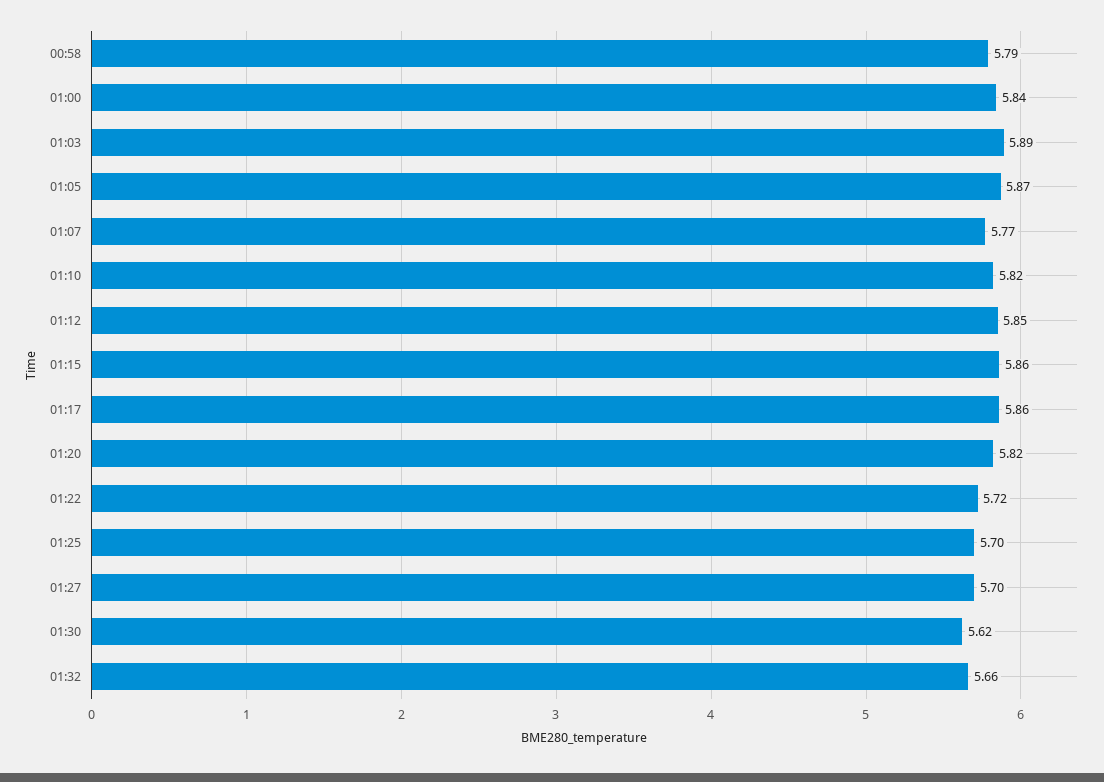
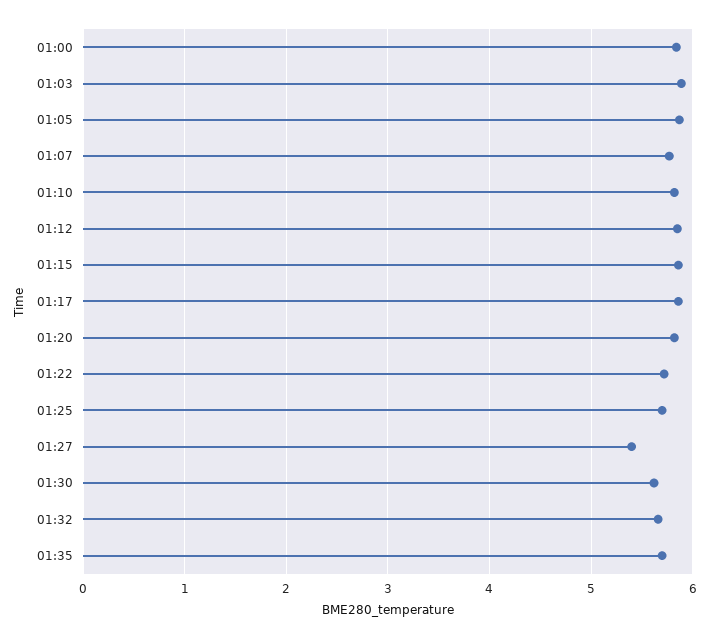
00:58: 5.79 -> none
01:27: 5.7 -> 5.4
01:35: none -> 5.7

